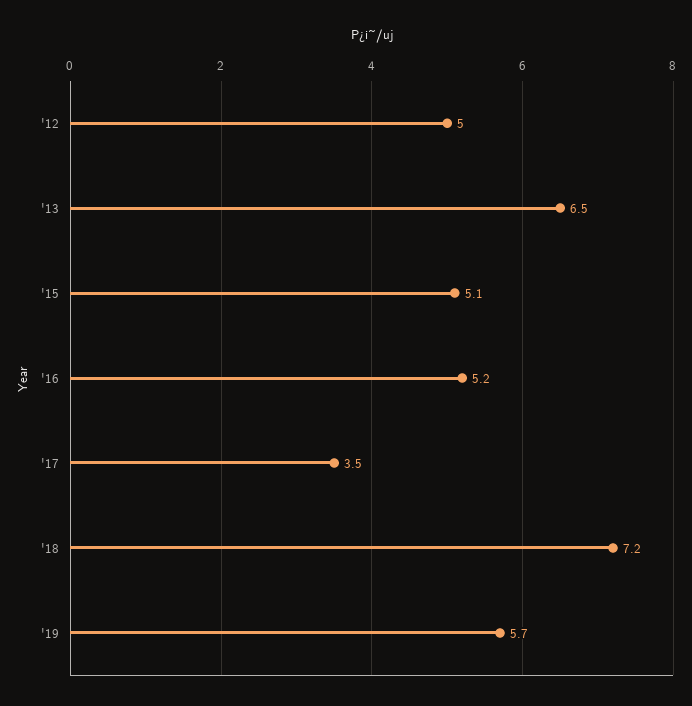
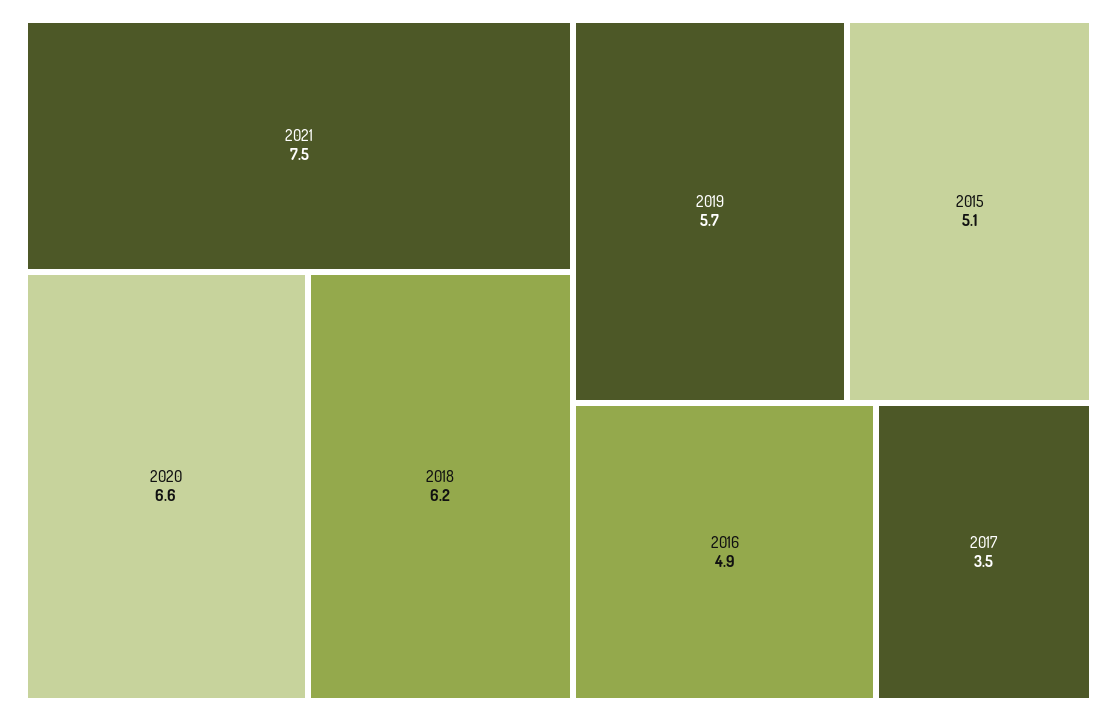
'12: 5 -> none
'13: 6.5 -> none
'16: 5.2 -> 4.9
'18: 7.2 -> 6.2
2021: none -> 7.5
2020: none -> 6.6

